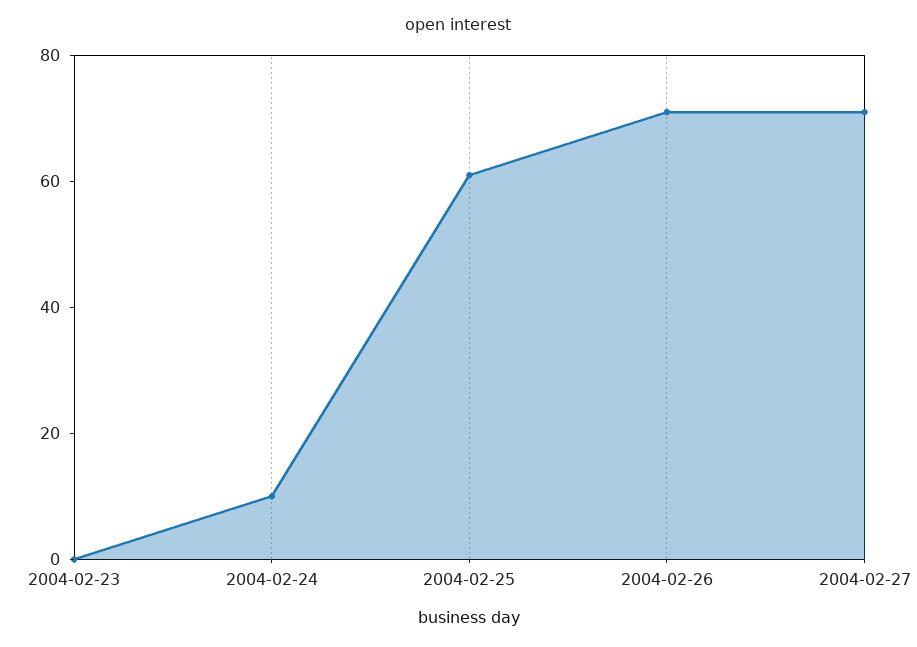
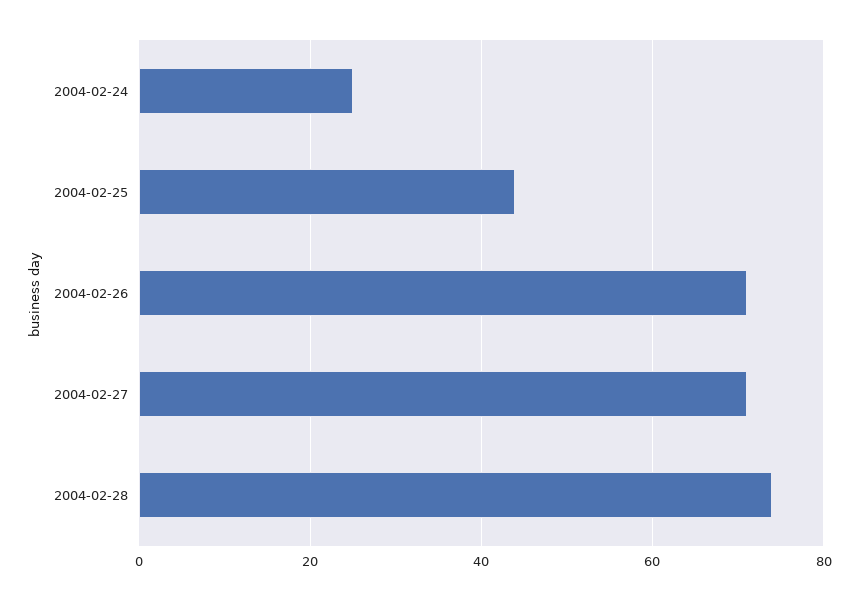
2004-02-23: 0 -> none
2004-02-24: 10 -> 25
2004-02-25: 60 -> 45
2004-02-28: none -> 75

